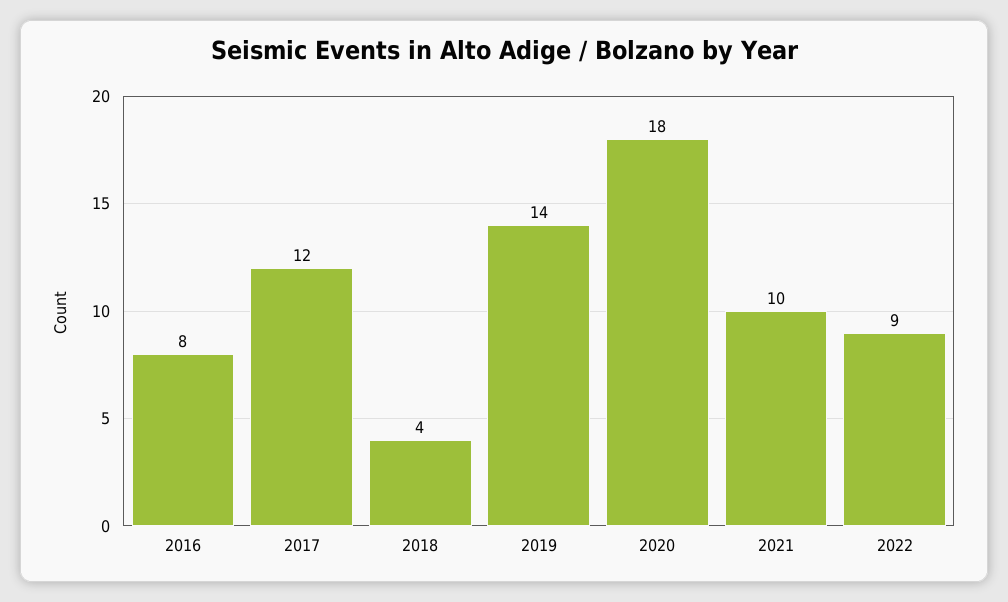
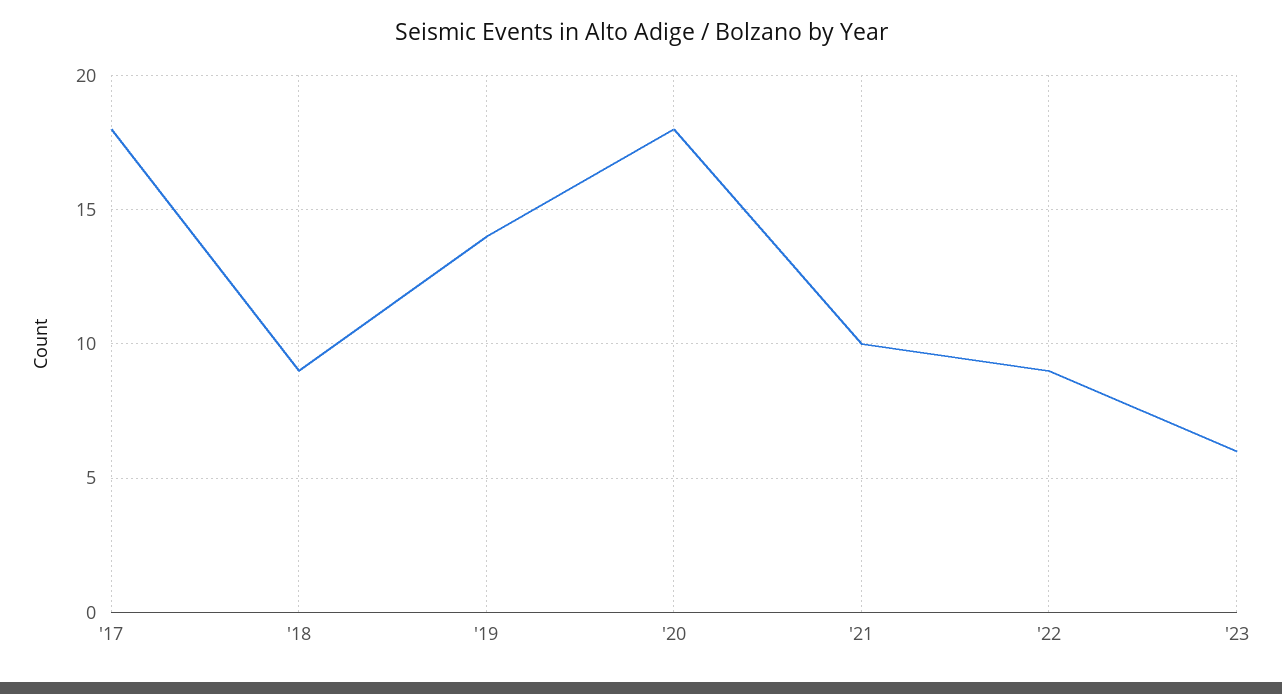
2016: 8 -> none
2017: 12 -> 18
2018: 4 -> 9
'23: none -> 6

